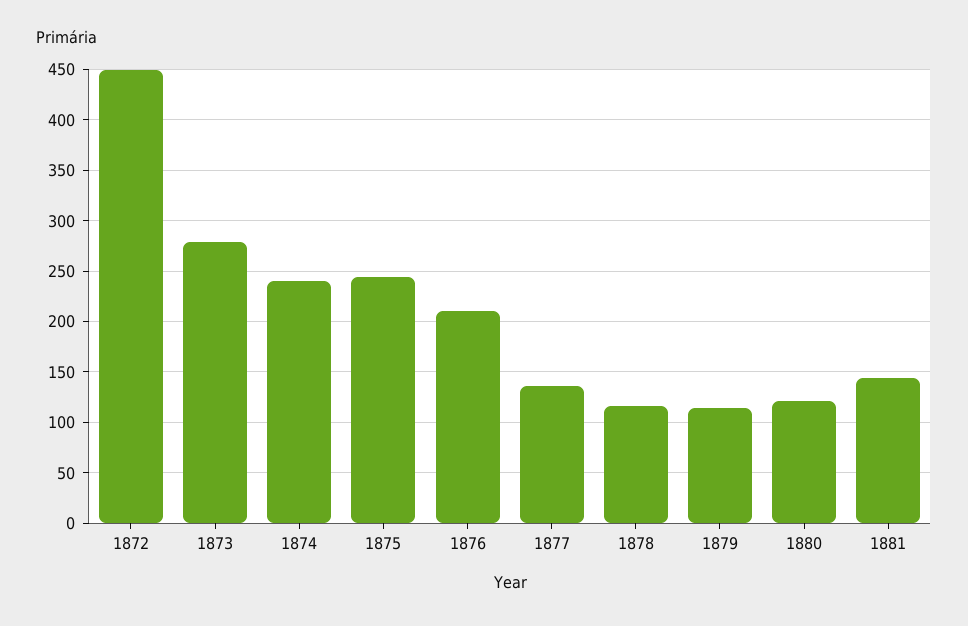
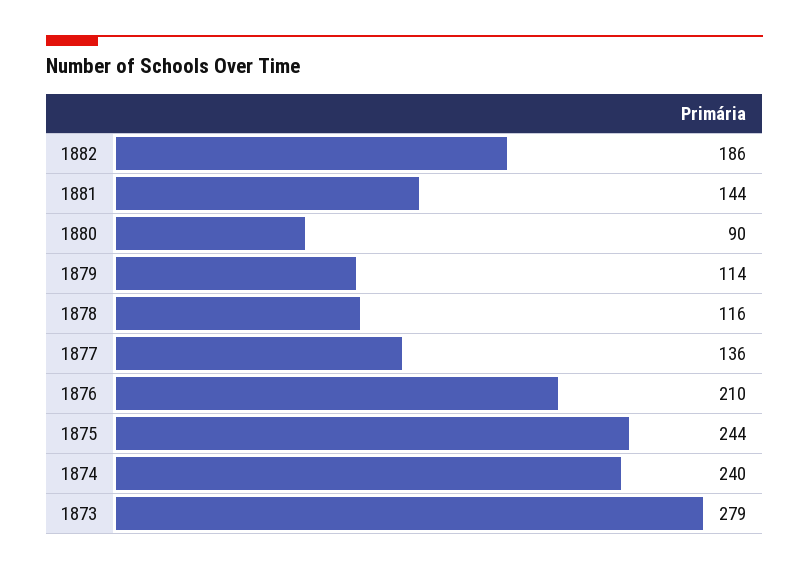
1872: 450 -> none
1880: 120 -> 90
1882: none -> 186

